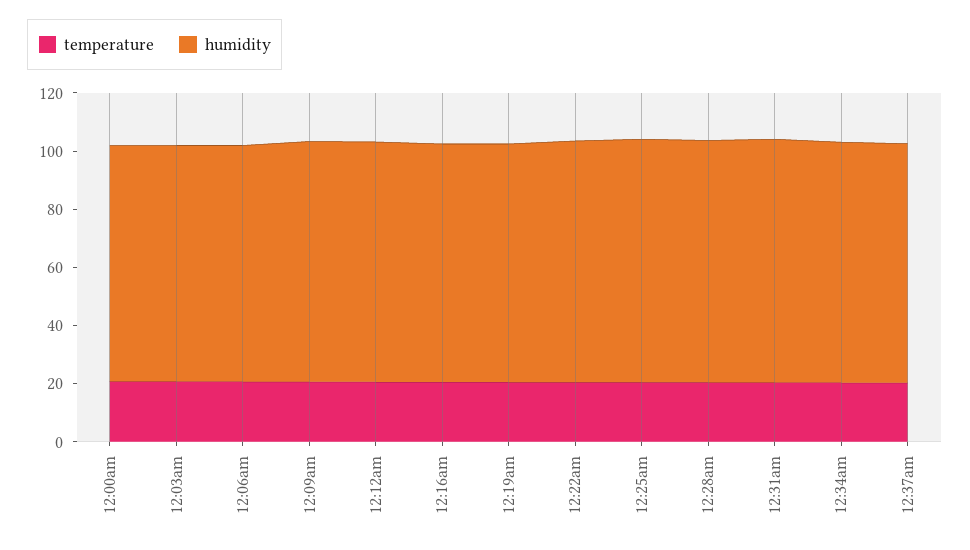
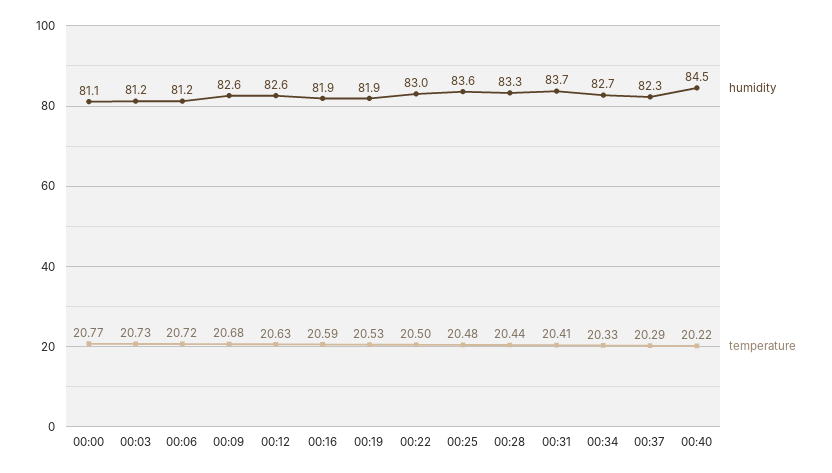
humidity, 00:40: none -> 84.5
temperature, 00:40: none -> 20.22

